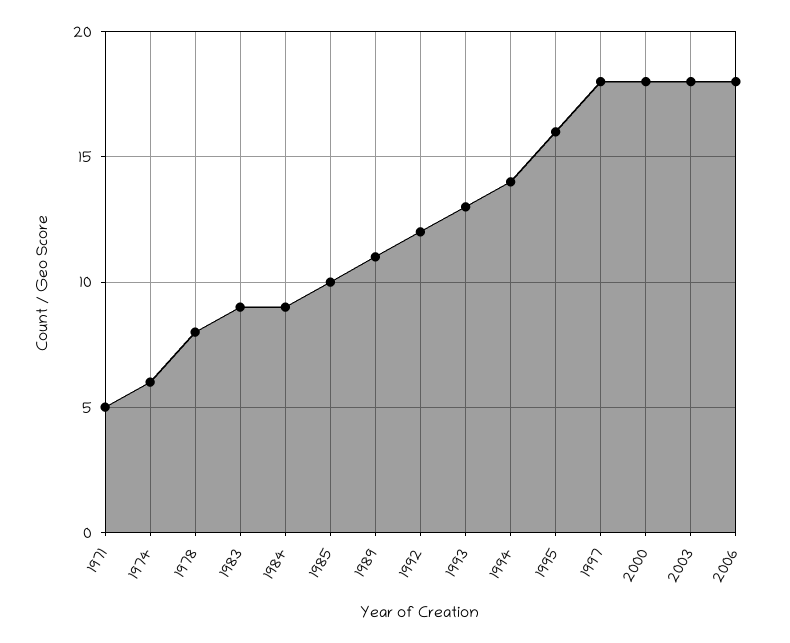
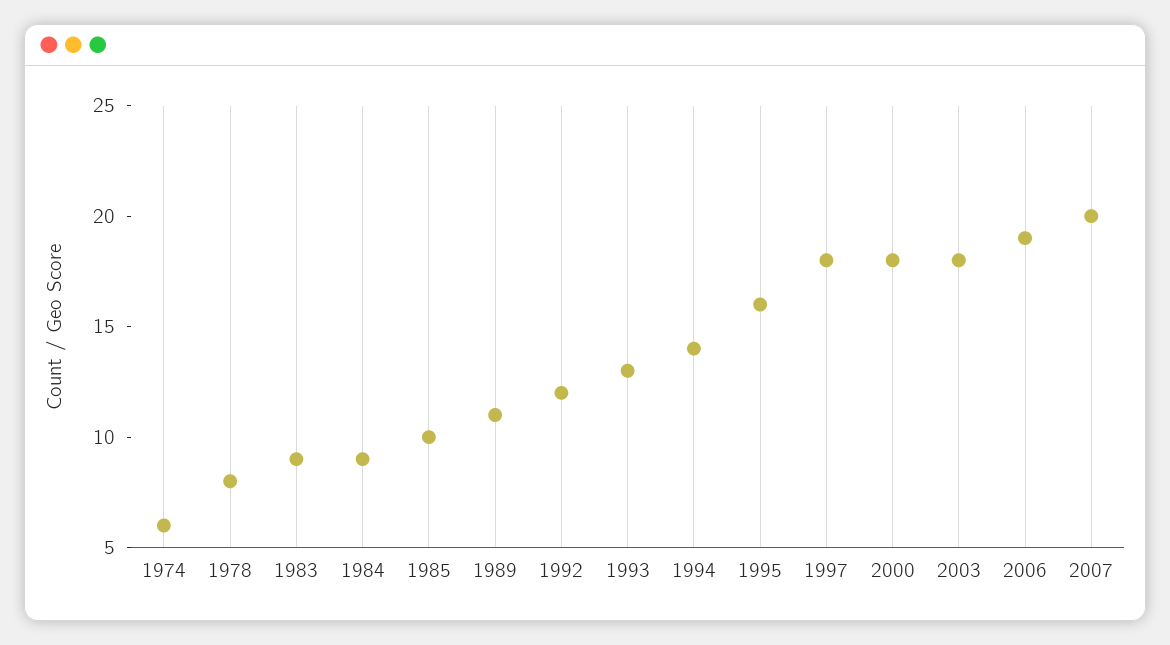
1971: 5 -> none
2006: 18 -> 19
2007: none -> 20

